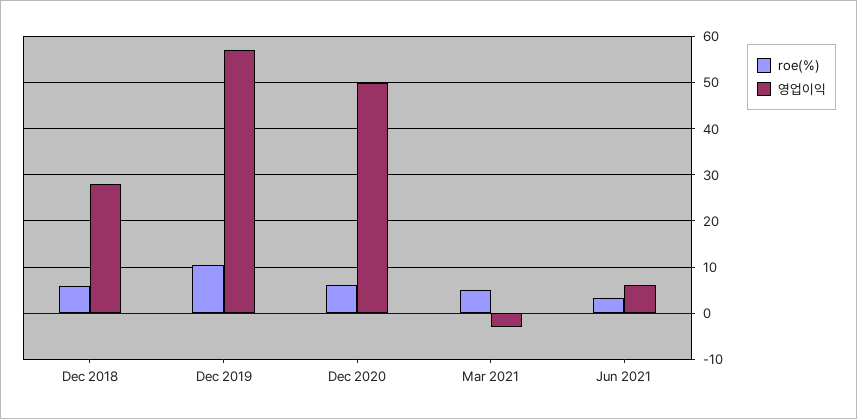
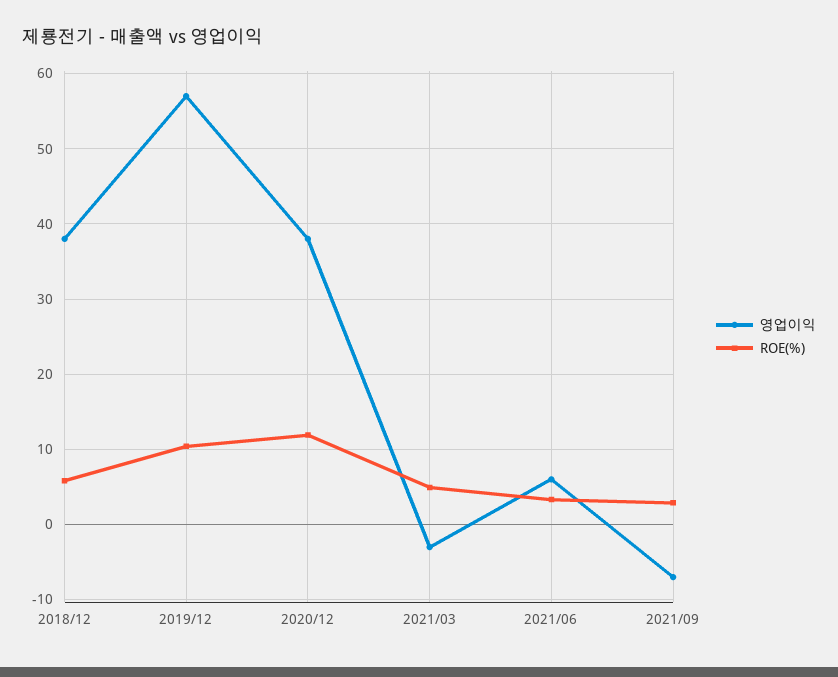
영업이익, Dec 2018: 28 -> 38
roe(%), Dec 2020: 6 -> 12
영업이익, Dec 2020: 50 -> 38
영업이익, 2021/09: none -> -7
roe(%), 2021/09: none -> 3

